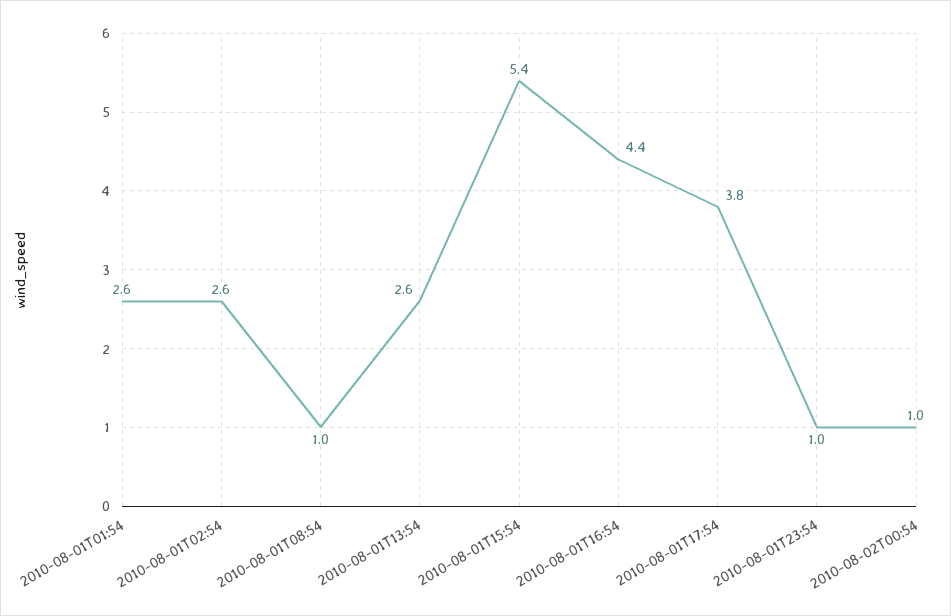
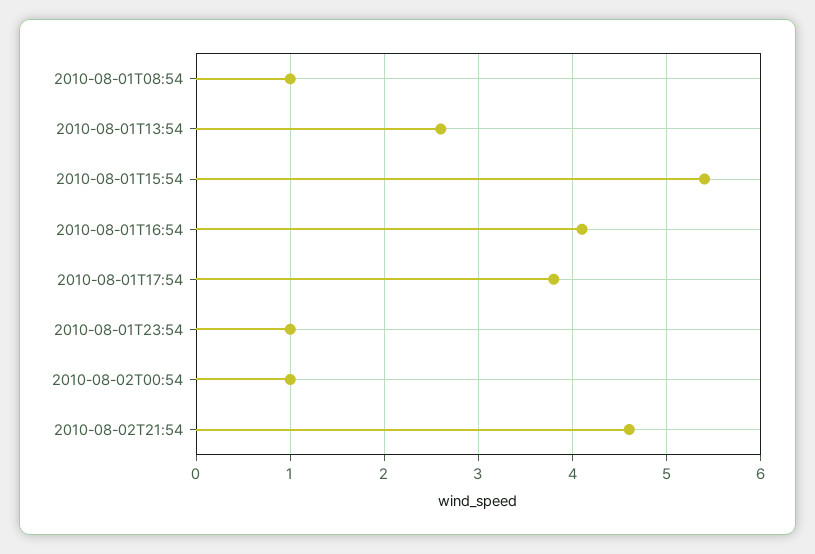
2010-08-01T01:54: 2.6 -> none
2010-08-01T02:54: 2.6 -> none
2010-08-01T16:54: 4.4 -> 4.1
2010-08-02T21:54: none -> 4.6

